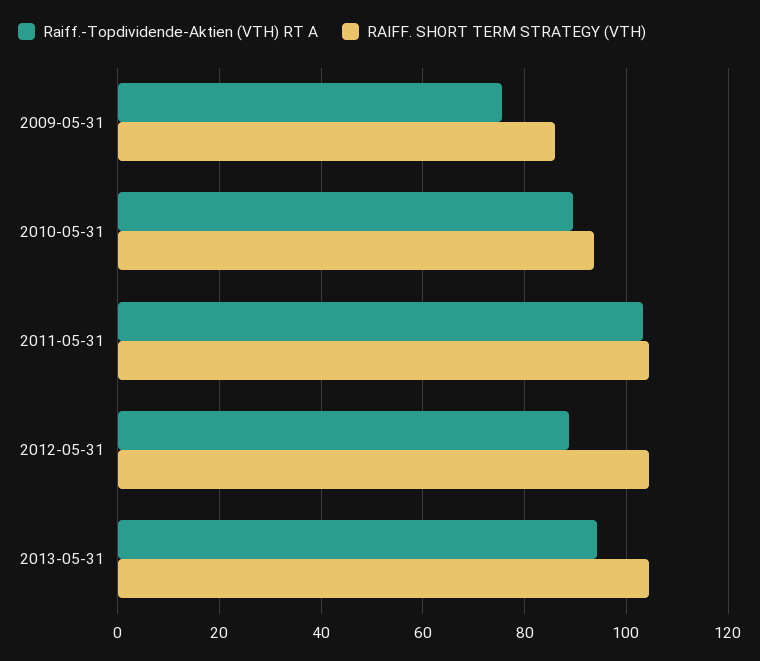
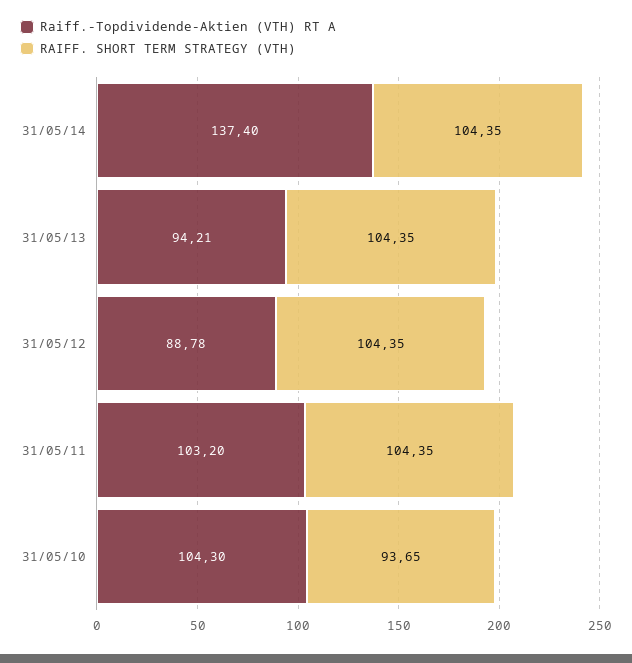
Raiff.-Topdividende-Aktien (VTH) RT A, 2009-05-31: 76 -> none
RAIFF. SHORT TERM STRATEGY (VTH), 2009-05-31: 86 -> none
Raiff.-Topdividende-Aktien (VTH) RT A, 2010-05-31: 90 -> 104.3
Raiff.-Topdividende-Aktien (VTH) RT A, 31/05/14: none -> 137.4
RAIFF. SHORT TERM STRATEGY (VTH), 31/05/14: none -> 104.35

